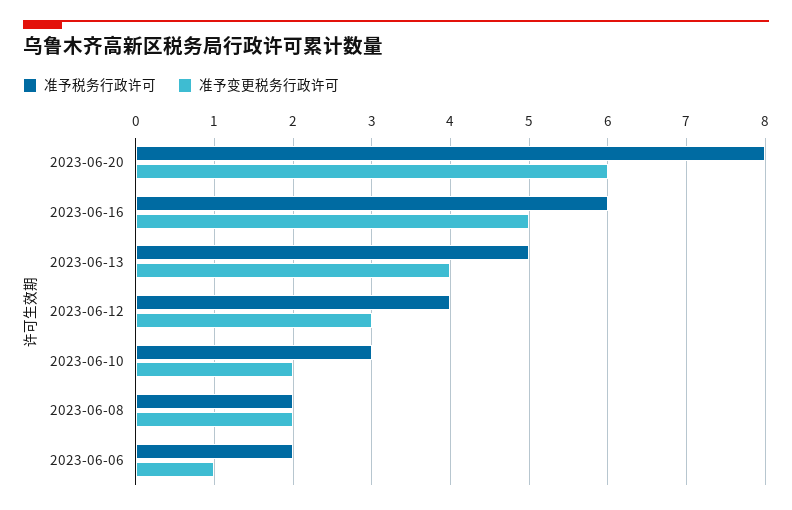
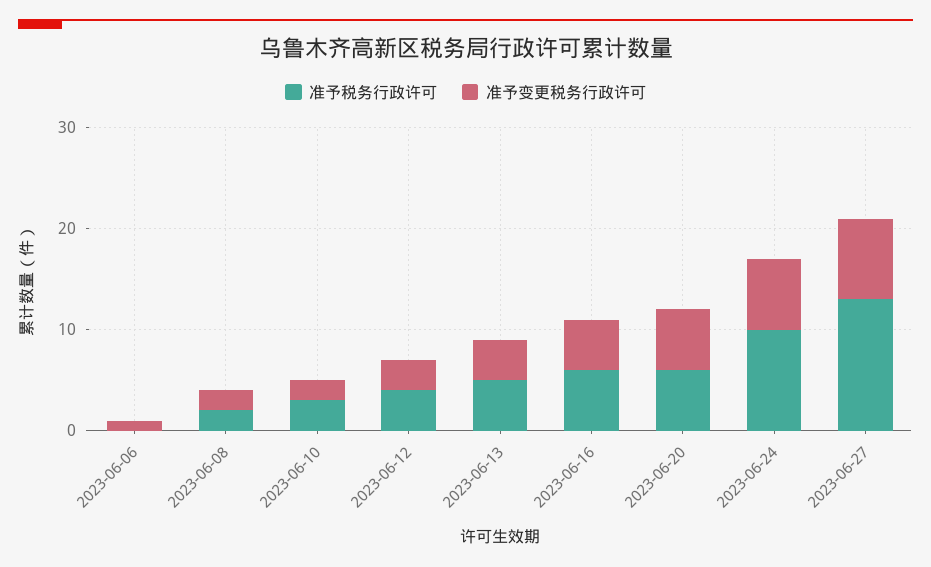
准予税务行政许可, 2023-06-20: 8 -> 6
准予税务行政许可, 2023-06-06: 2 -> 0
准予税务行政许可, 2023-06-24: none -> 10
准予变更税务行政许可, 2023-06-24: none -> 7
准予税务行政许可, 2023-06-27: none -> 13
准予变更税务行政许可, 2023-06-27: none -> 8

